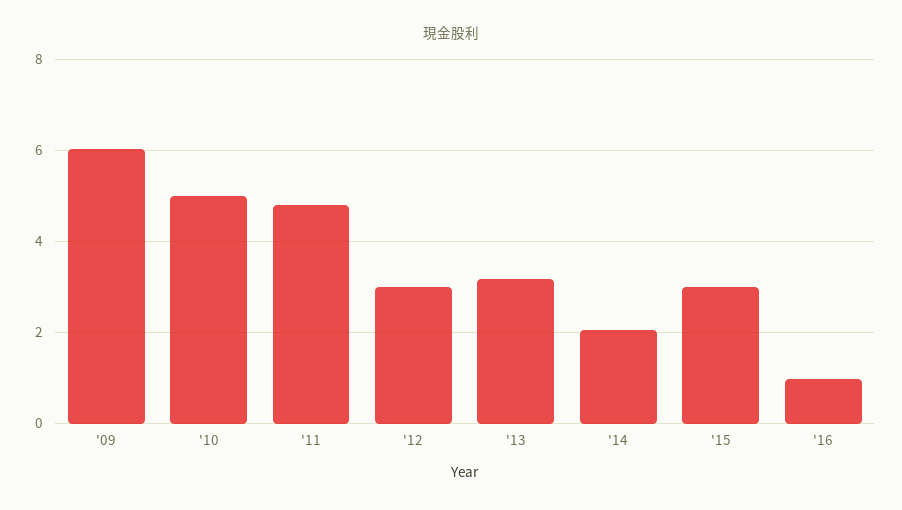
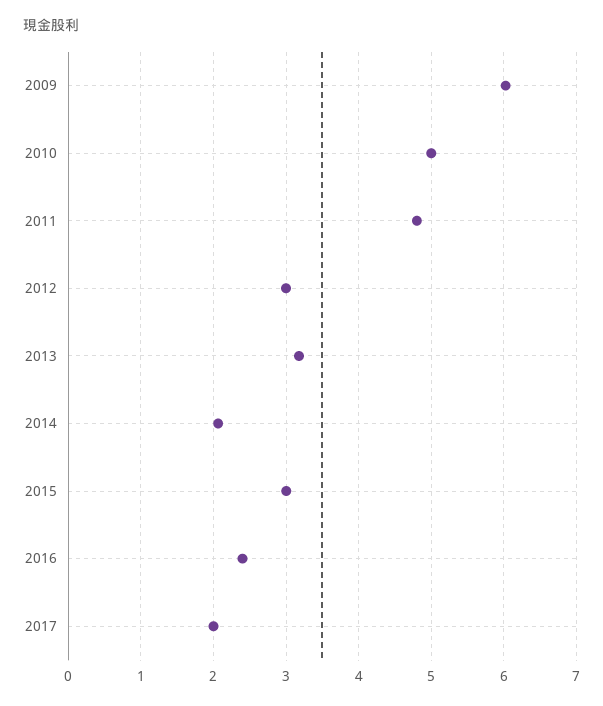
'16: 1 -> 2.4
2017: none -> 2

